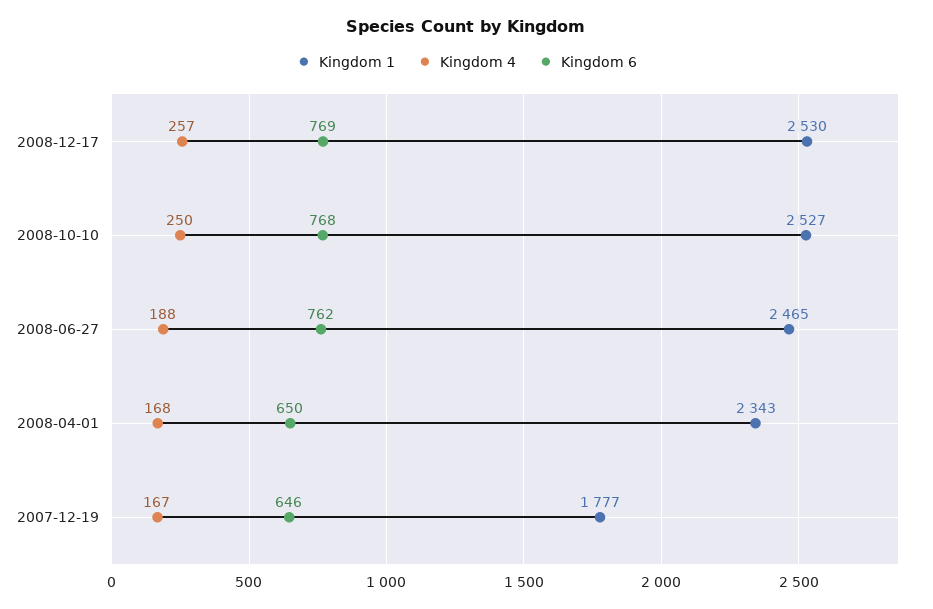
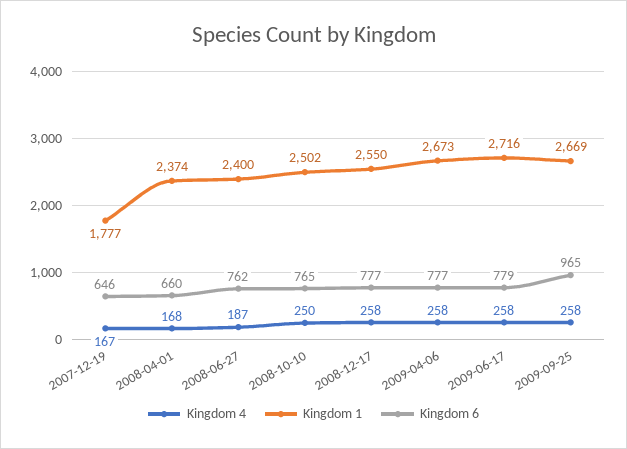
Kingdom 1, 2008-12-17: 2530 -> 2550
Kingdom 4, 2008-12-17: 257 -> 258
Kingdom 6, 2008-12-17: 769 -> 777
Kingdom 1, 2008-10-10: 2527 -> 2502
Kingdom 6, 2008-10-10: 768 -> 765
Kingdom 1, 2008-06-27: 2465 -> 2400
Kingdom 4, 2008-06-27: 188 -> 187
Kingdom 1, 2008-04-01: 2343 -> 2374
Kingdom 6, 2008-04-01: 650 -> 660
Kingdom 4, 2009-04-06: none -> 258
Kingdom 1, 2009-04-06: none -> 2673
Kingdom 6, 2009-04-06: none -> 777
Kingdom 4, 2009-06-17: none -> 258
Kingdom 1, 2009-06-17: none -> 2716
Kingdom 6, 2009-06-17: none -> 779
Kingdom 4, 2009-09-25: none -> 258
Kingdom 1, 2009-09-25: none -> 2669
Kingdom 6, 2009-09-25: none -> 965

